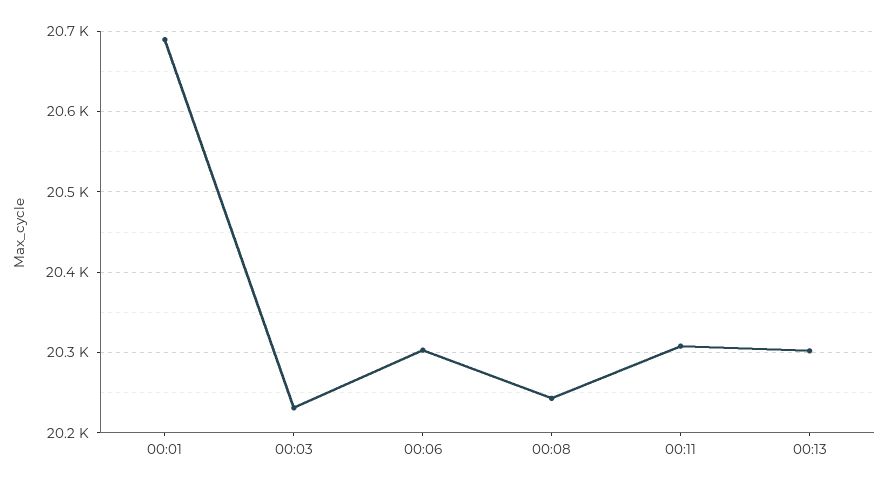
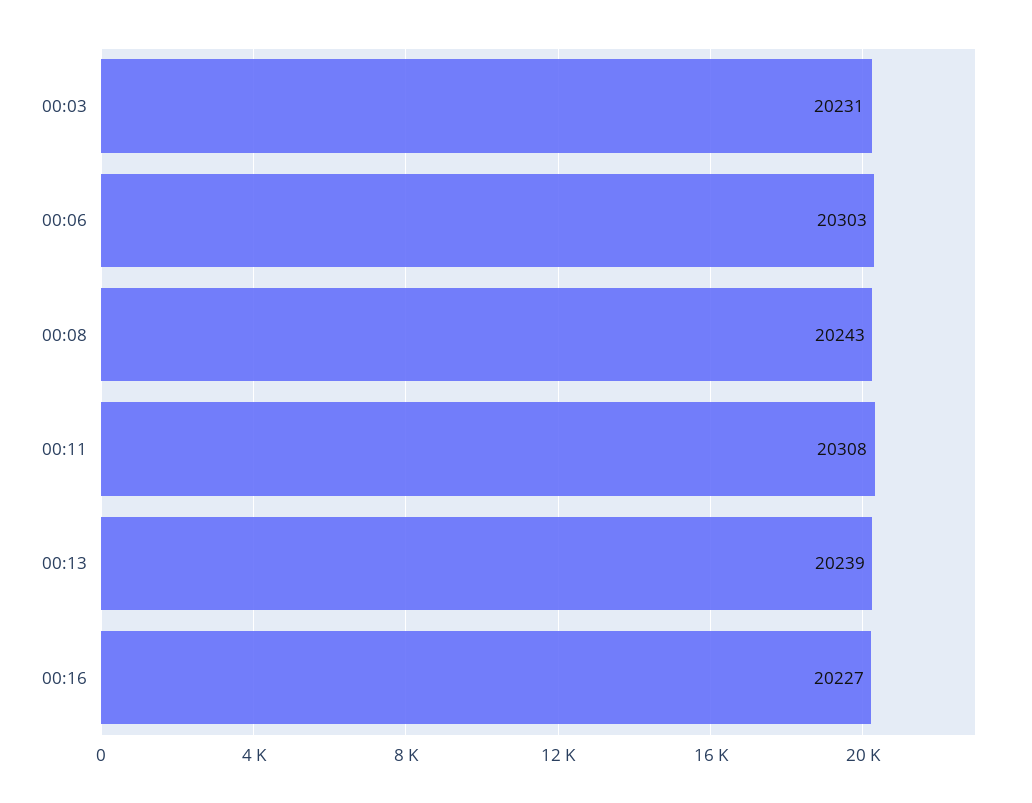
00:01: 20690 -> none
00:13: 20300 -> 20239
00:16: none -> 20227

